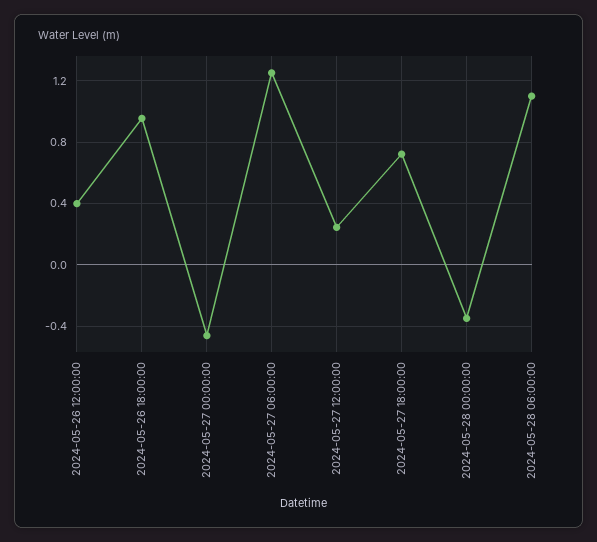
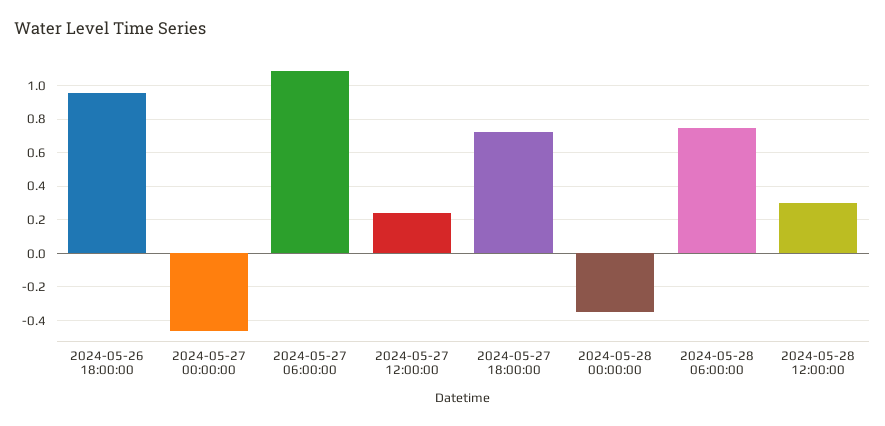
2024-05-26 12:00:00: 0.4 -> none
2024-05-27 06:00:00: 1.25 -> 1.1
2024-05-28 06:00:00: 1.1 -> 0.75
2024-05-28 12:00:00: none -> 0.3

